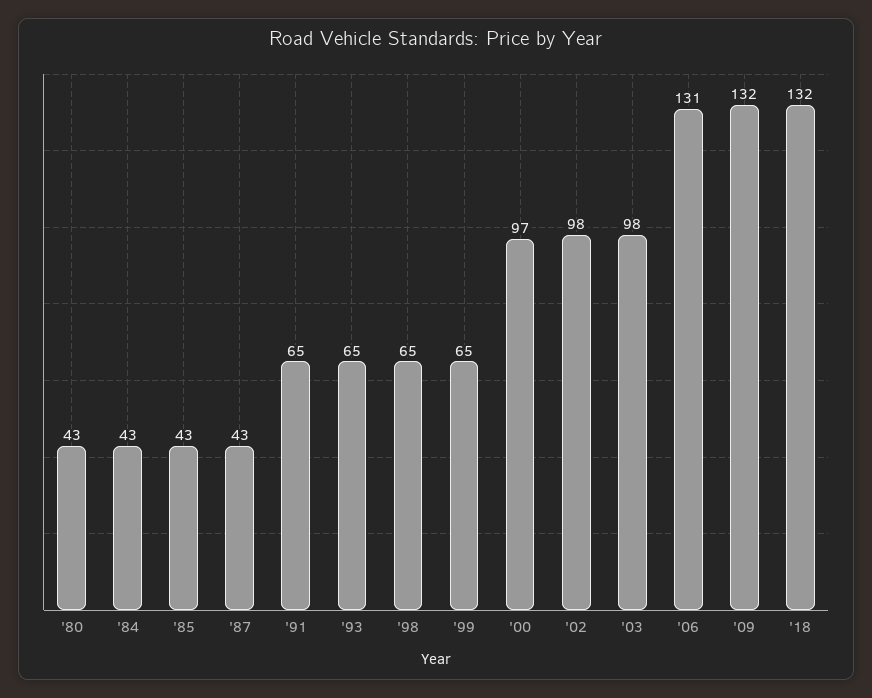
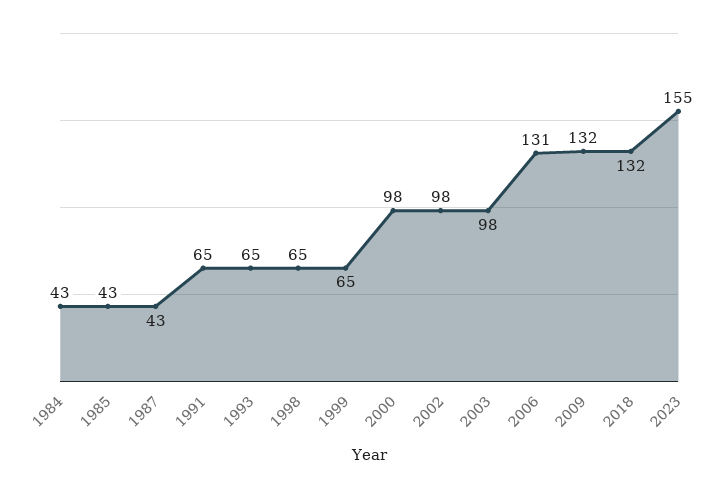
'80: 43 -> none
'00: 97 -> 98
2023: none -> 155

